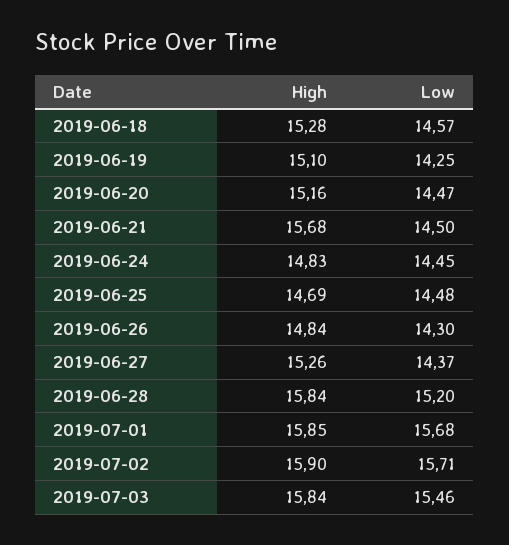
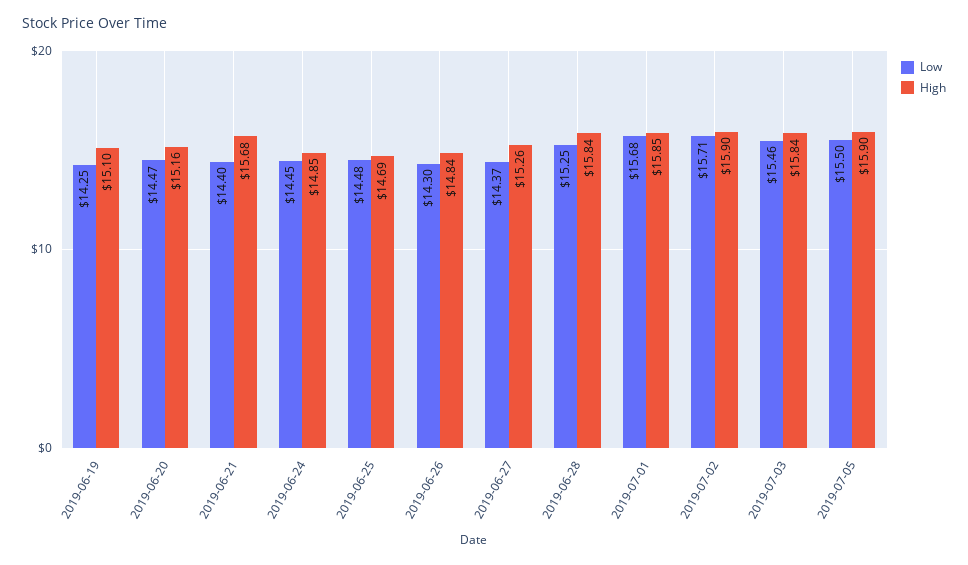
High, 2019-06-18: 15.28 -> none
Low, 2019-06-18: 14.57 -> none
Low, 2019-06-21: 14.5 -> 14.4
High, 2019-06-24: 14.83 -> 14.85
Low, 2019-06-28: 15.2 -> 15.25
Low, 2019-07-05: none -> 15.5
High, 2019-07-05: none -> 15.9

